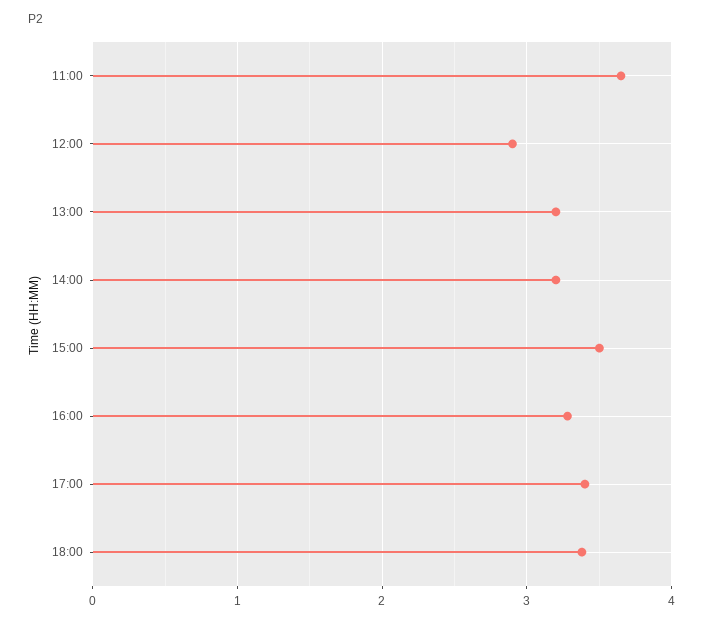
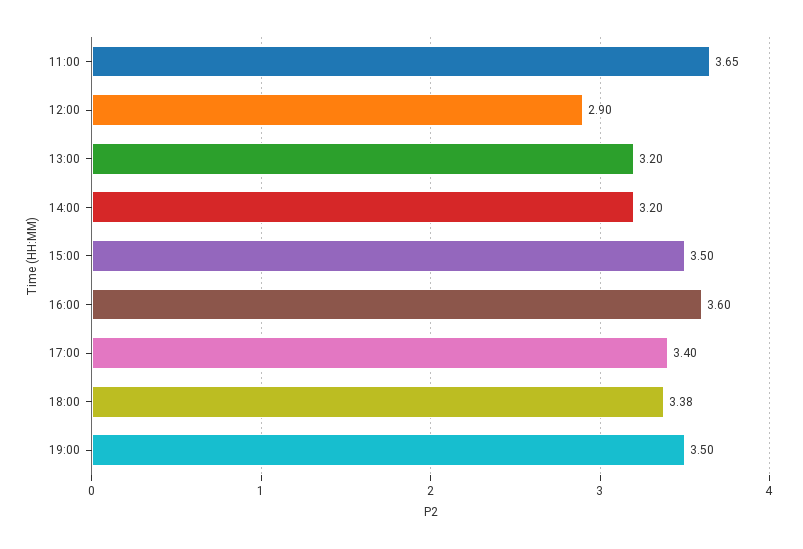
16:00: 3.3 -> 3.6
19:00: none -> 3.5

